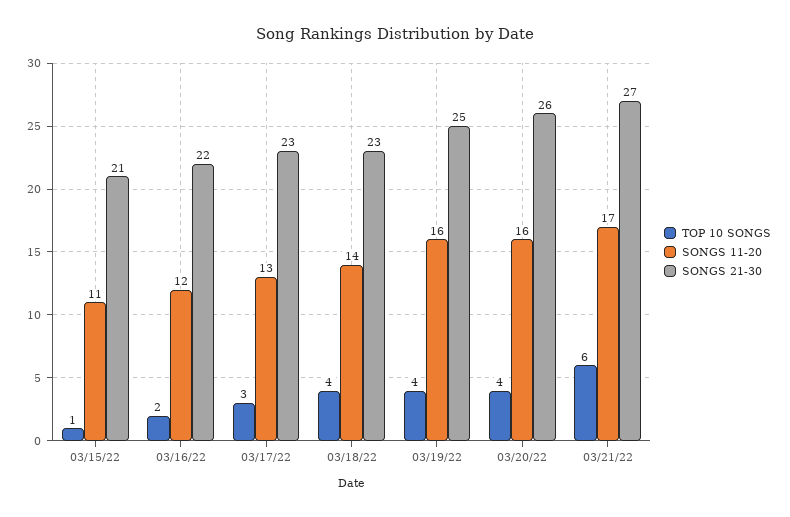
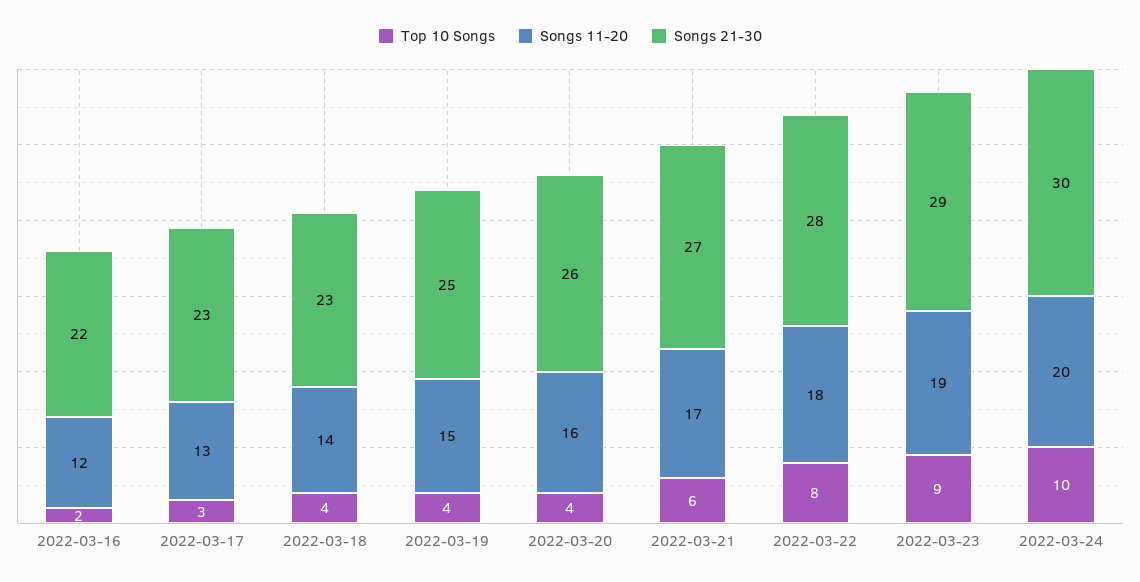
TOP 10 SONGS, 03/15/22: 1 -> none
SONGS 11-20, 03/15/22: 11 -> none
SONGS 21-30, 03/15/22: 21 -> none
SONGS 11-20, 03/19/22: 16 -> 15
TOP 10 SONGS, 2022-03-22: none -> 8
SONGS 11-20, 2022-03-22: none -> 18
SONGS 21-30, 2022-03-22: none -> 28
TOP 10 SONGS, 2022-03-23: none -> 9
SONGS 11-20, 2022-03-23: none -> 19
SONGS 21-30, 2022-03-23: none -> 29
TOP 10 SONGS, 2022-03-24: none -> 10
SONGS 11-20, 2022-03-24: none -> 20
SONGS 21-30, 2022-03-24: none -> 30

